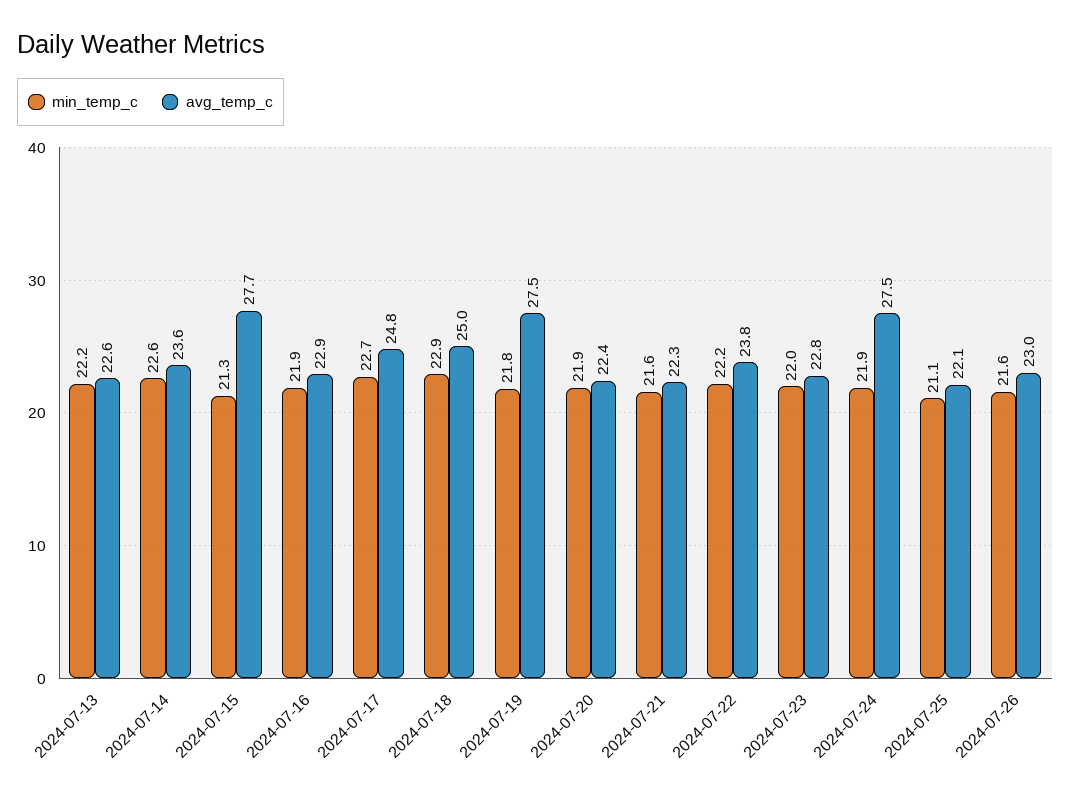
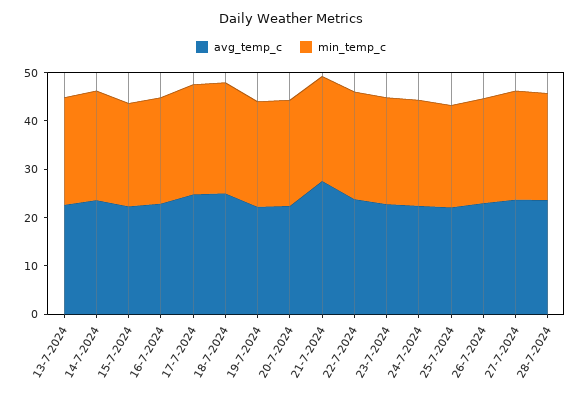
avg_temp_c, 2024-07-15: 27.7 -> 22
avg_temp_c, 2024-07-19: 27.5 -> 22
avg_temp_c, 2024-07-21: 22.3 -> 28
avg_temp_c, 2024-07-24: 27.5 -> 22
avg_temp_c, 27-7-2024: none -> 24
min_temp_c, 27-7-2024: none -> 22
avg_temp_c, 28-7-2024: none -> 24
min_temp_c, 28-7-2024: none -> 22

